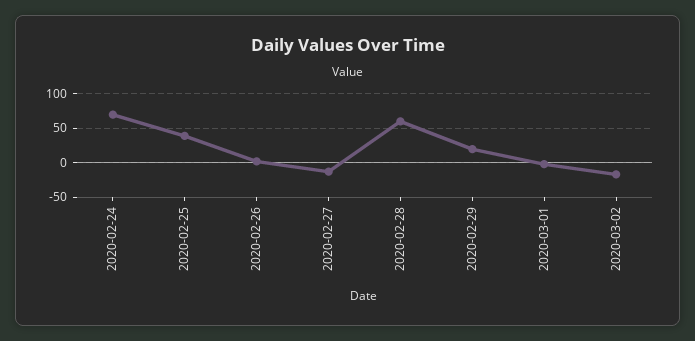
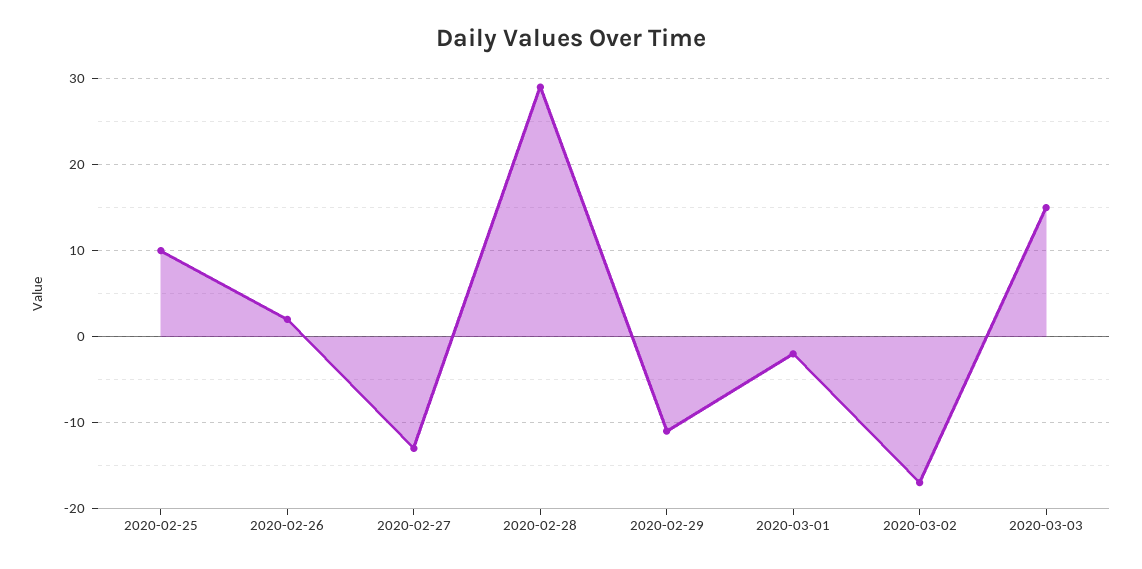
2020-02-24: 70 -> none
2020-02-25: 40 -> 10
2020-02-28: 60 -> 29
2020-02-29: 20 -> -11
2020-03-03: none -> 15

